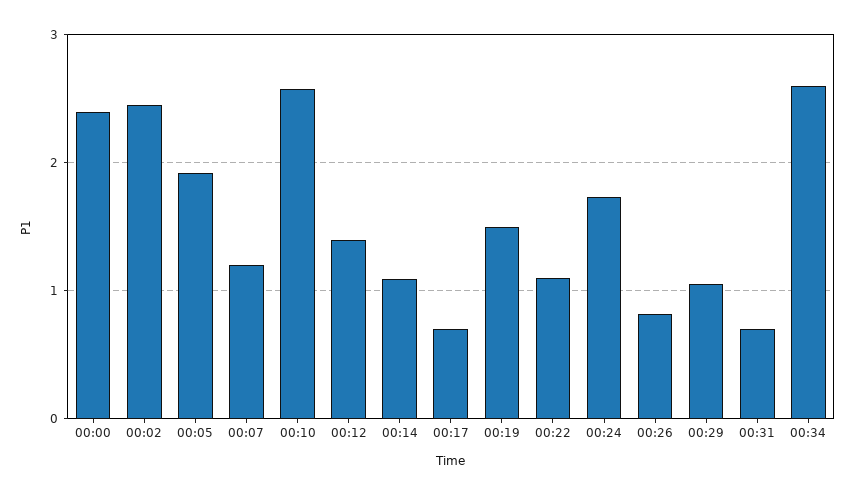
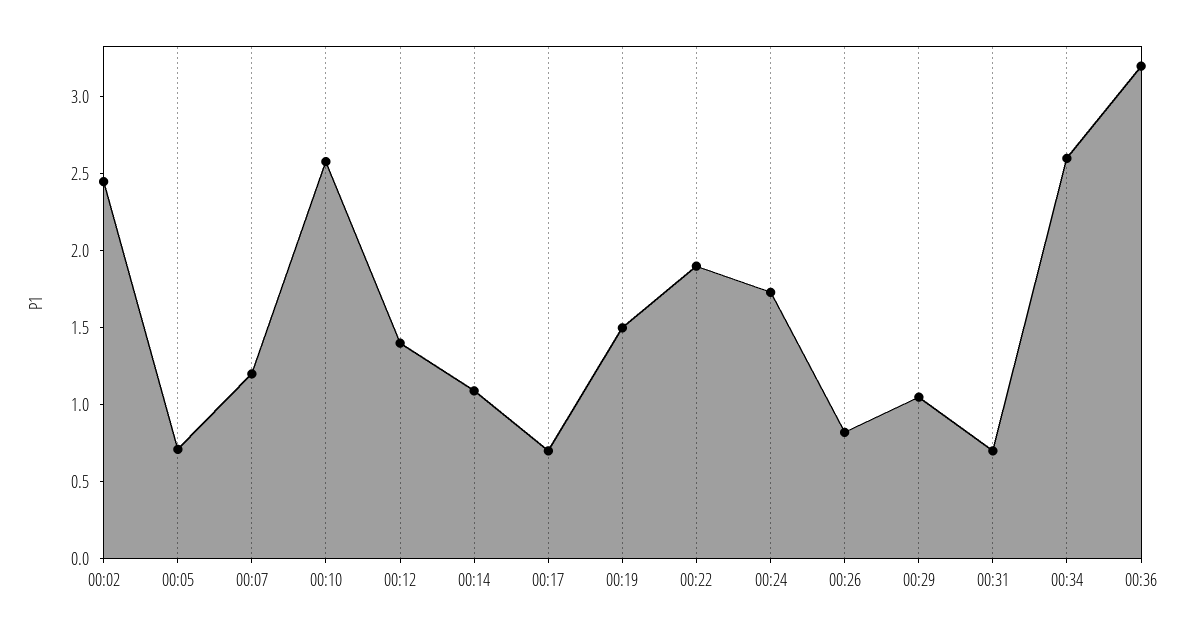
00:00: 2.4 -> none
00:05: 1.9 -> 0.7
00:22: 1.1 -> 1.9
00:36: none -> 3.2

